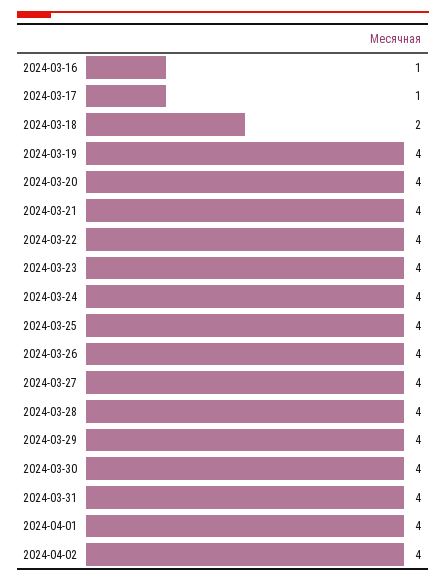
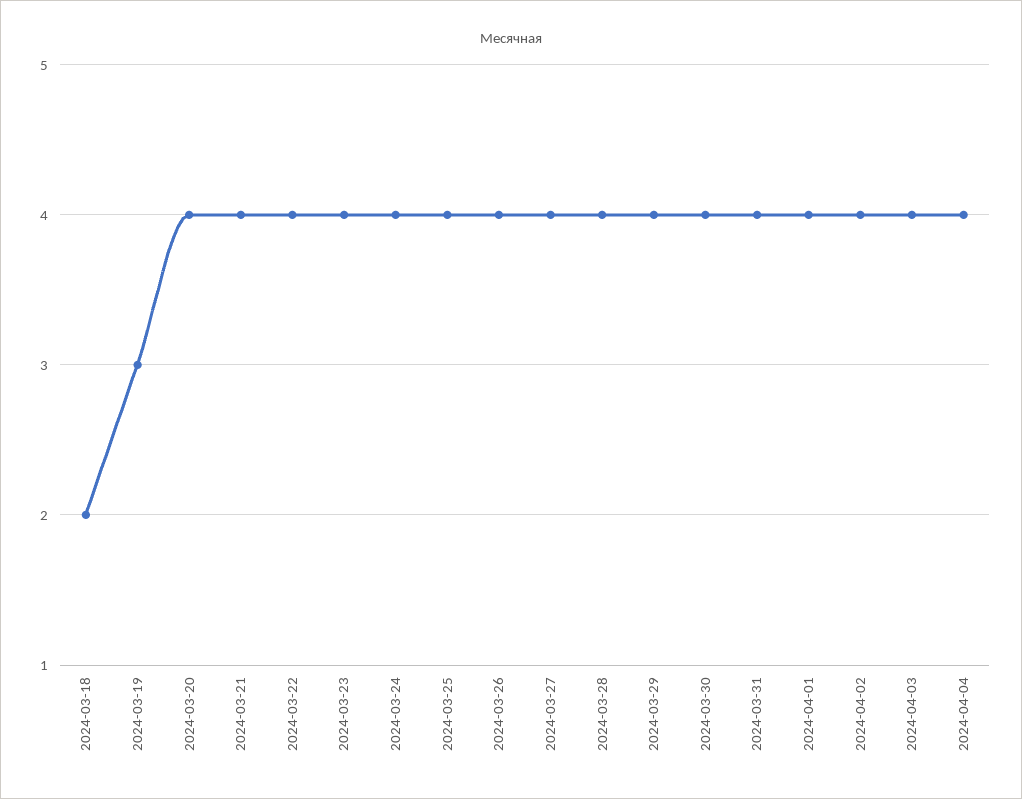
2024-03-16: 1 -> none
2024-03-17: 1 -> none
2024-03-19: 4 -> 3
2024-04-03: none -> 4
2024-04-04: none -> 4

